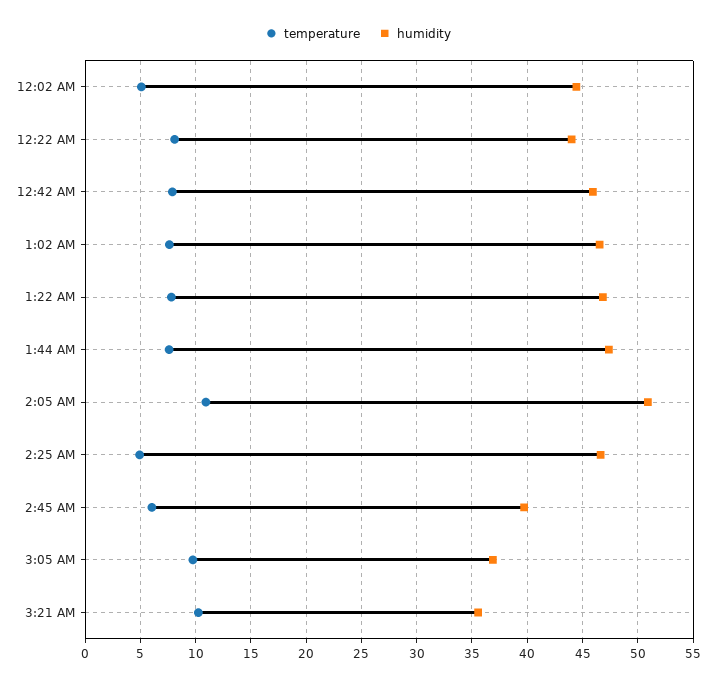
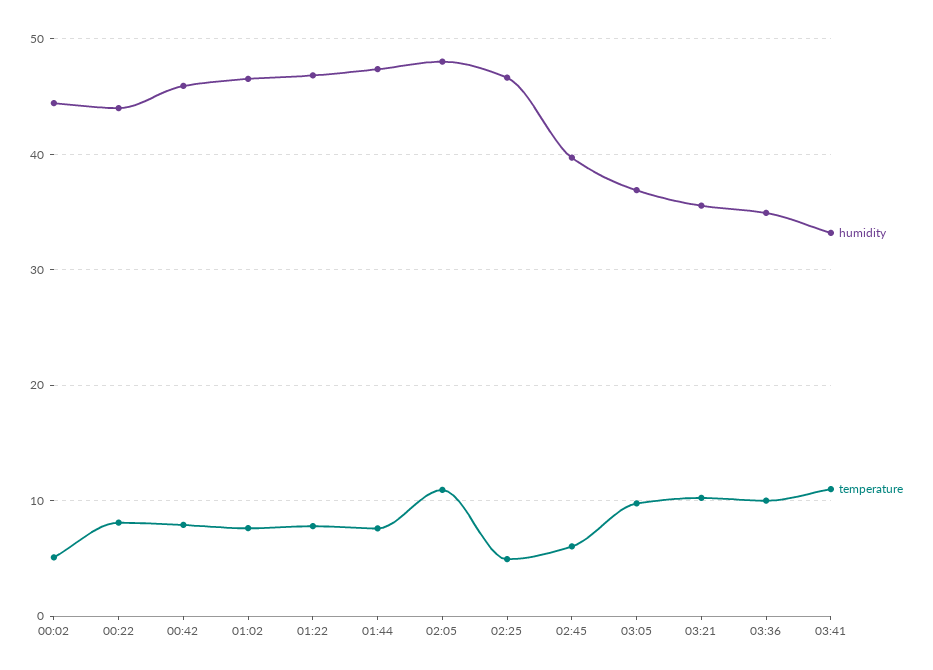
humidity, 2:05 AM: 51 -> 48
humidity, 03:36: none -> 35
temperature, 03:36: none -> 10
humidity, 03:41: none -> 33
temperature, 03:41: none -> 11

